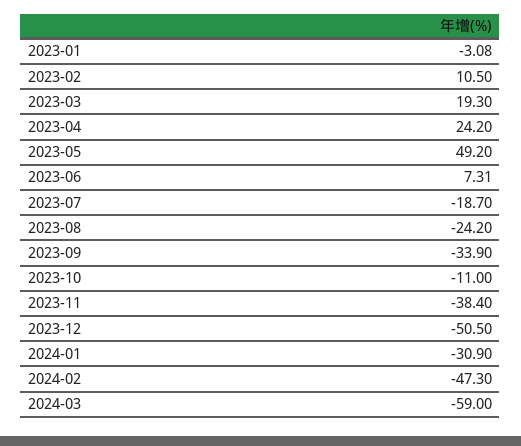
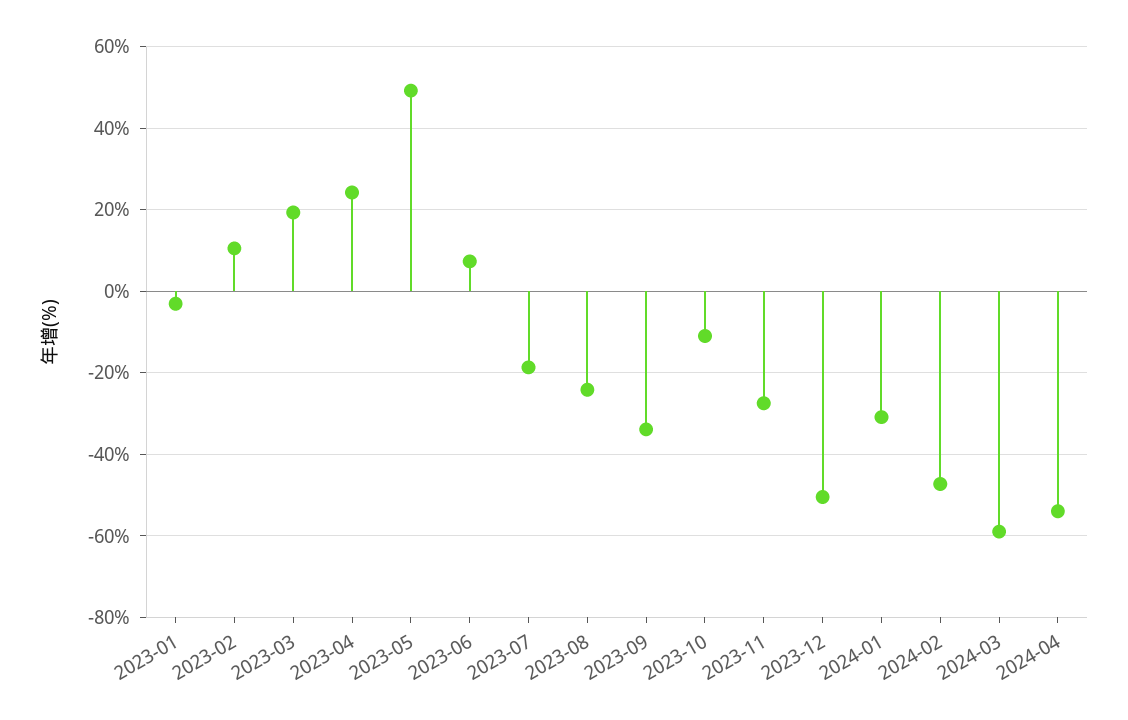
2023-11: -38.4 -> -28
2024-04: none -> -54

